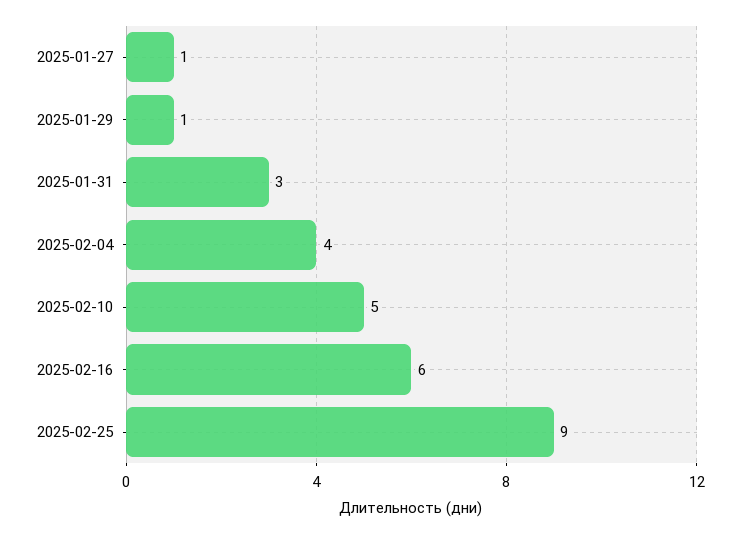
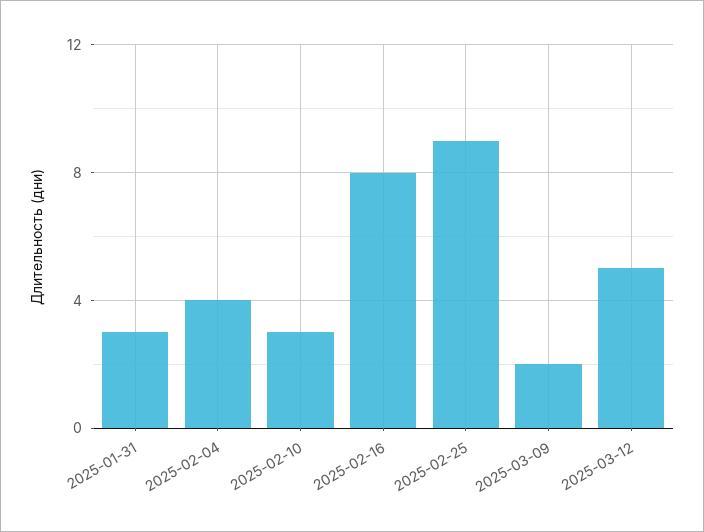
2025-01-27: 1 -> none
2025-01-29: 1 -> none
2025-02-10: 5 -> 3
2025-02-16: 6 -> 8
2025-03-09: none -> 2
2025-03-12: none -> 5

